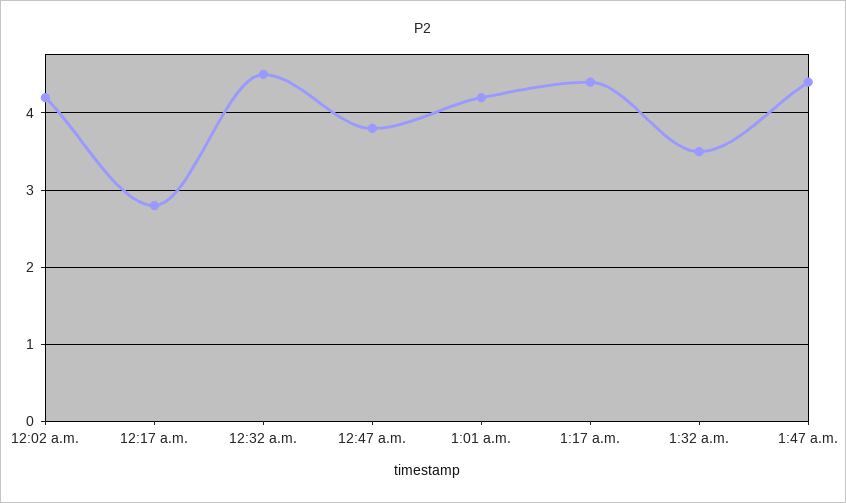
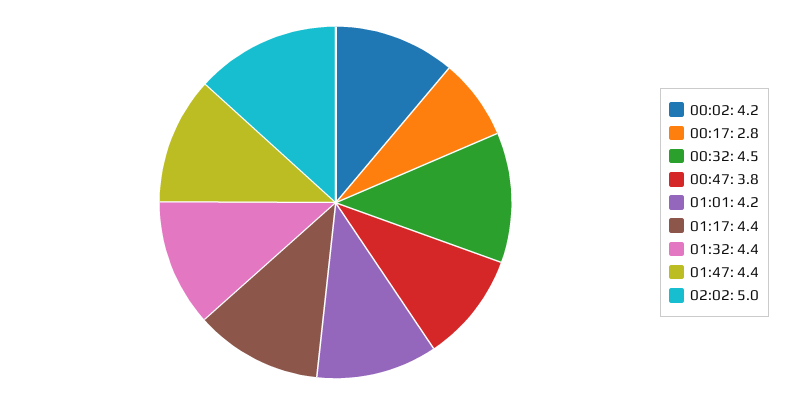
1:32 a.m.: 3.5 -> 4.4
02:02: none -> 5

